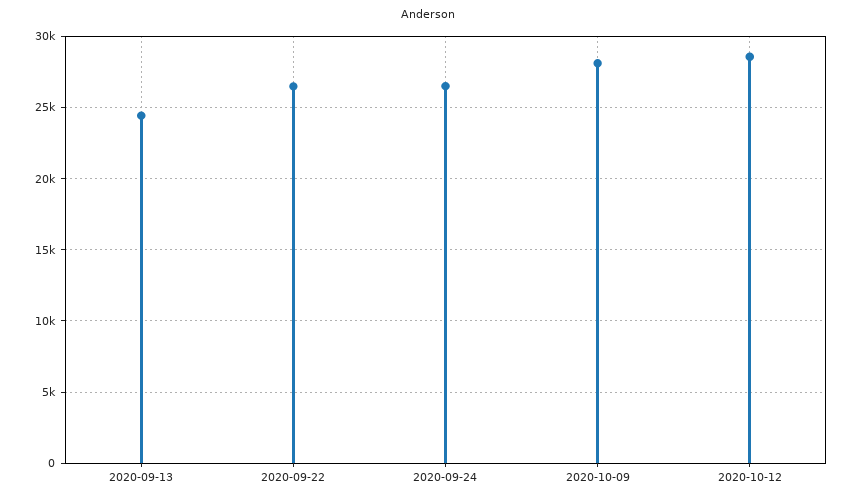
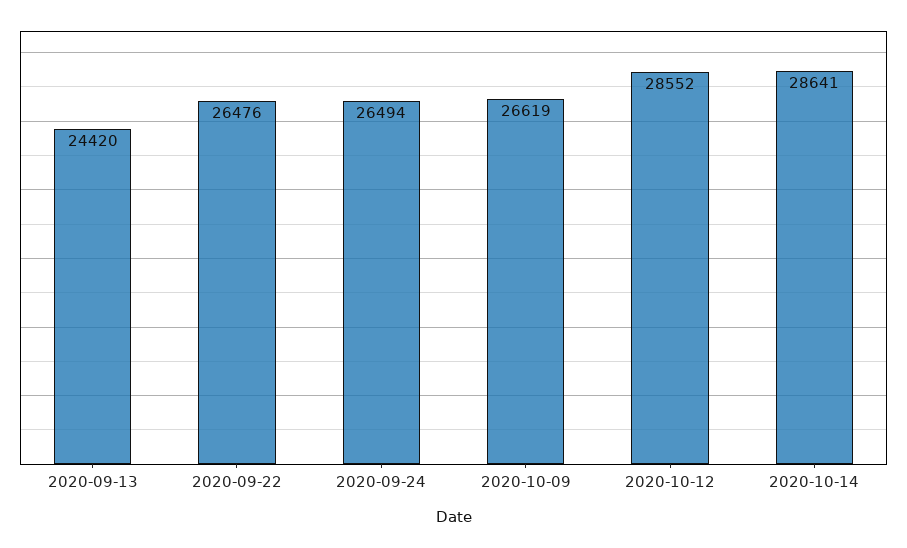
2020-10-09: 28000 -> 26619
2020-10-14: none -> 28641

